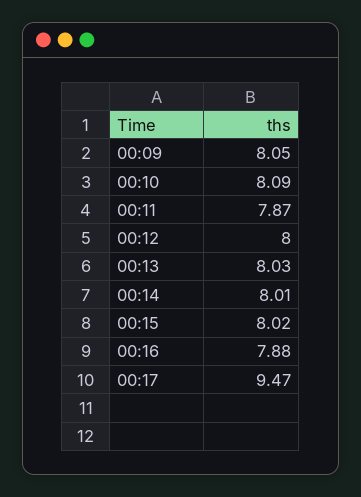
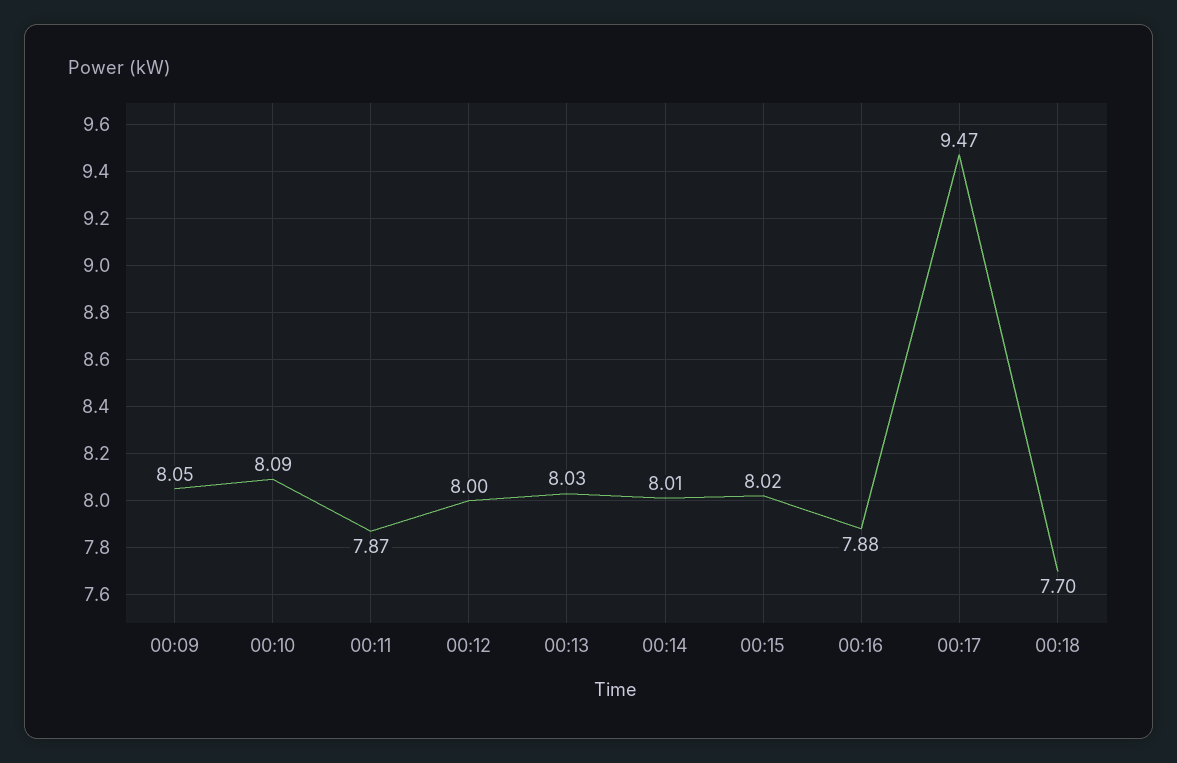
00:18: none -> 7.7

